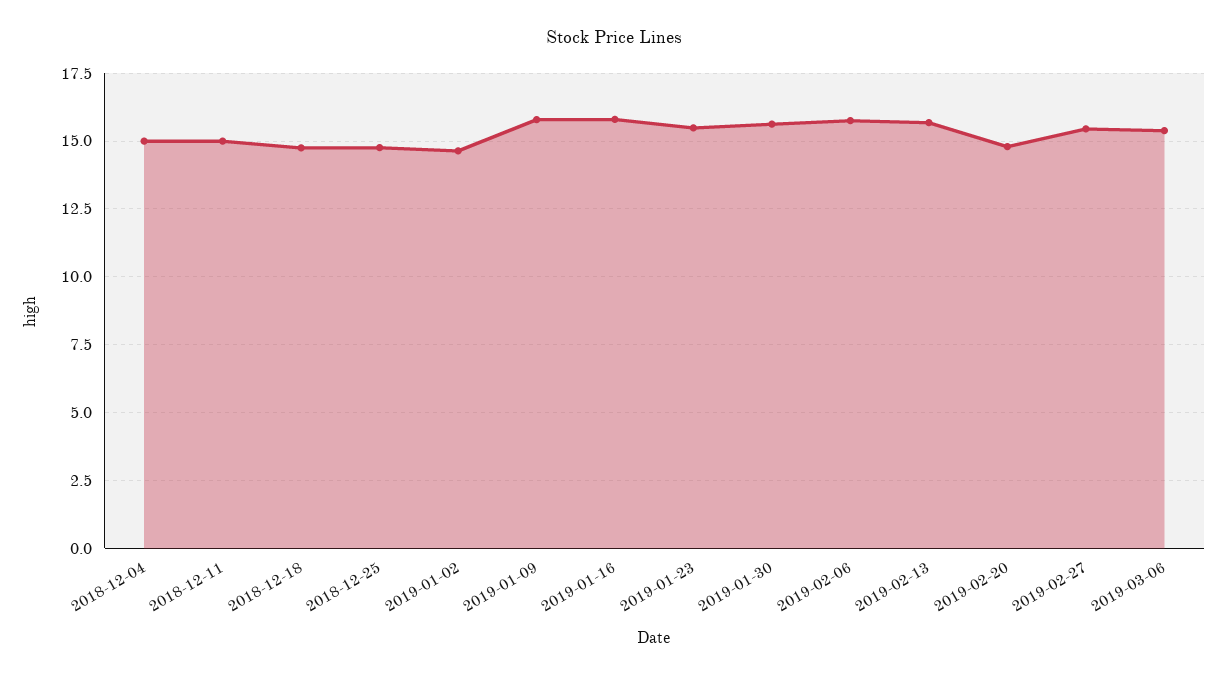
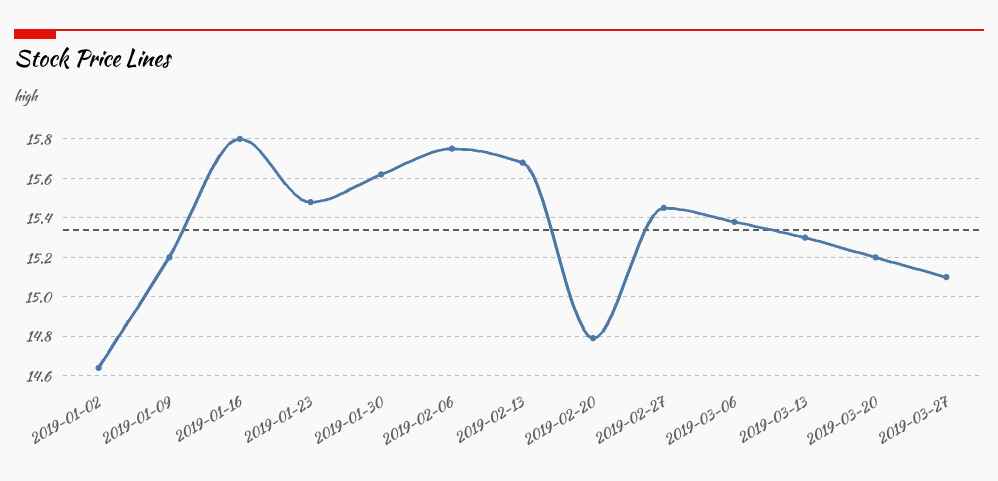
2018-12-04: 15 -> none
2018-12-11: 15 -> none
2018-12-18: 14.75 -> none
2018-12-25: 14.75 -> none
2019-01-09: 15.75 -> 15.2
2019-03-13: none -> 15.3
2019-03-20: none -> 15.2
2019-03-27: none -> 15.1

